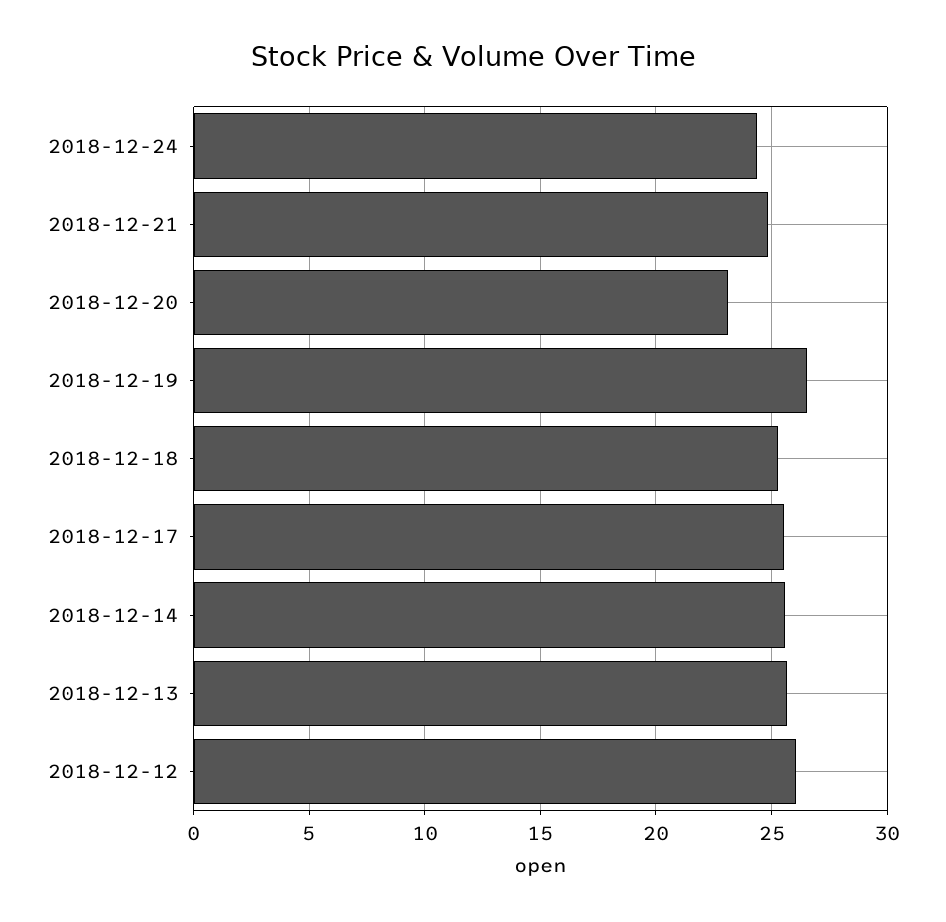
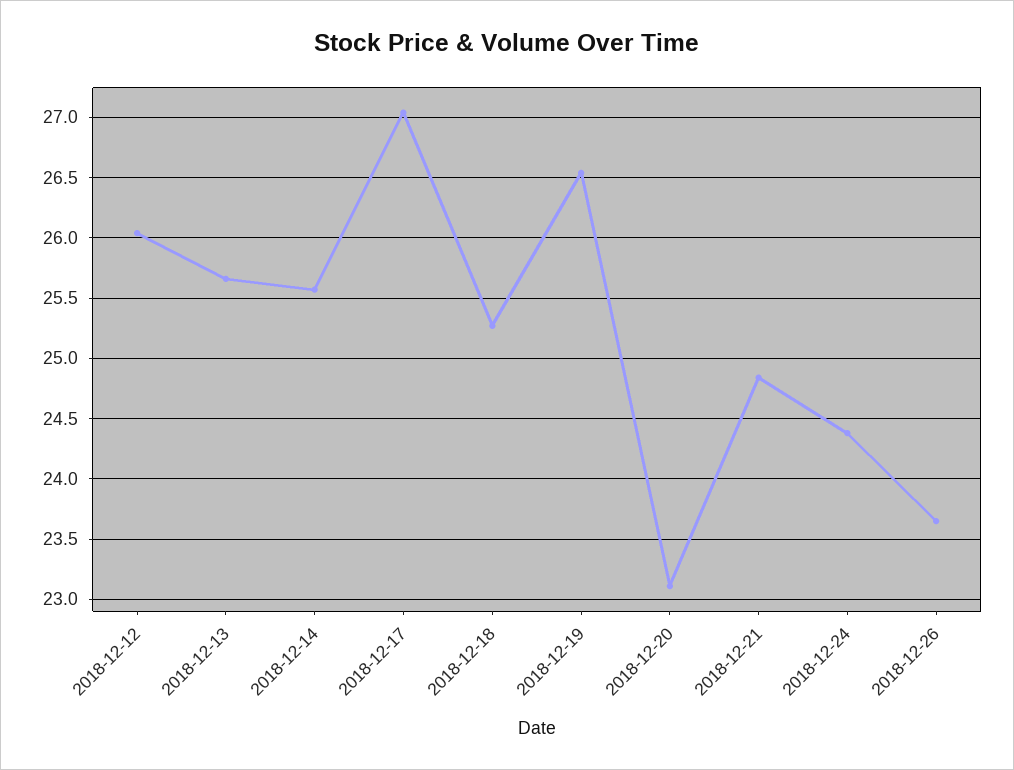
2018-12-17: 25.5 -> 27.05
2018-12-26: none -> 23.65

